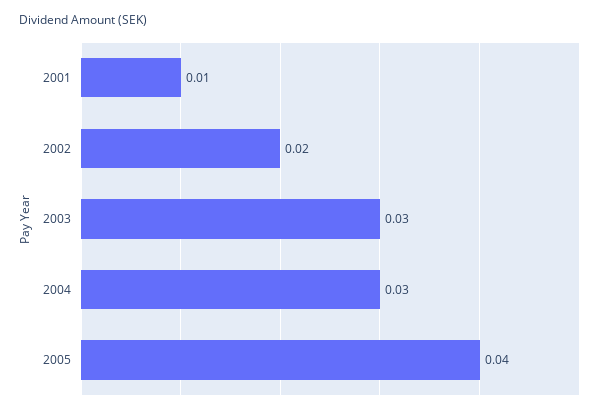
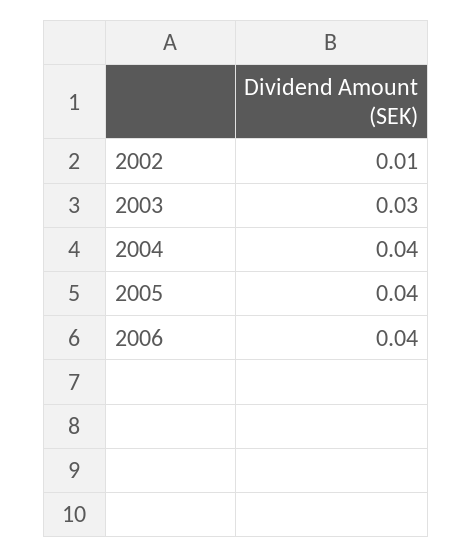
2001: 0.01 -> none
2002: 0.02 -> 0.01
2004: 0.03 -> 0.04
2006: none -> 0.04

